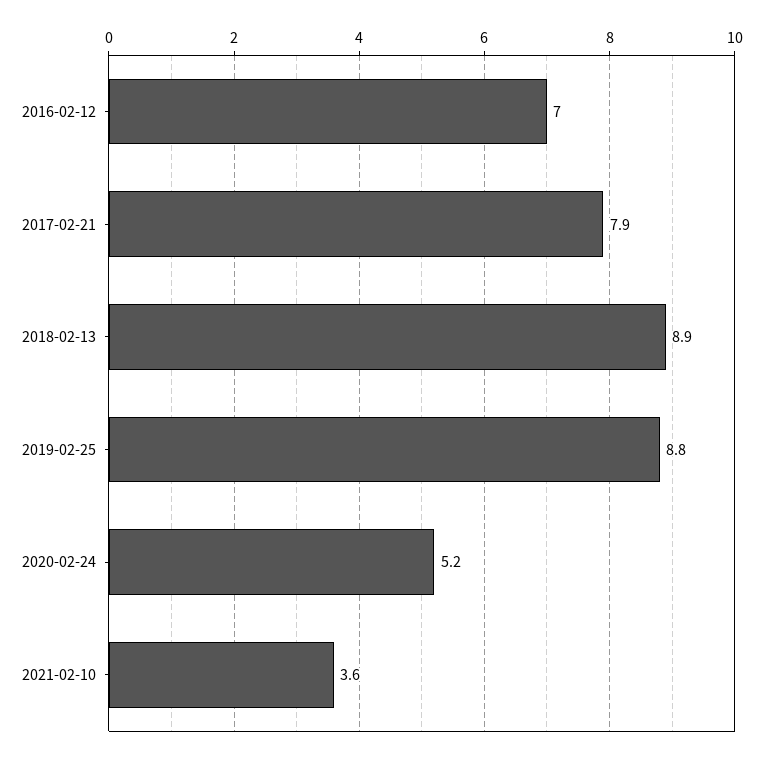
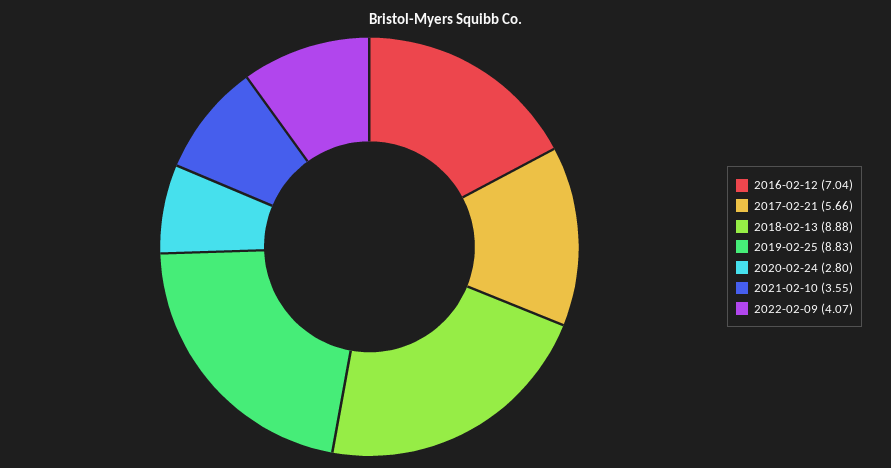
2017-02-21: 7.9 -> 5.66
2020-02-24: 5.2 -> 2.8
2022-02-09: none -> 4.07

